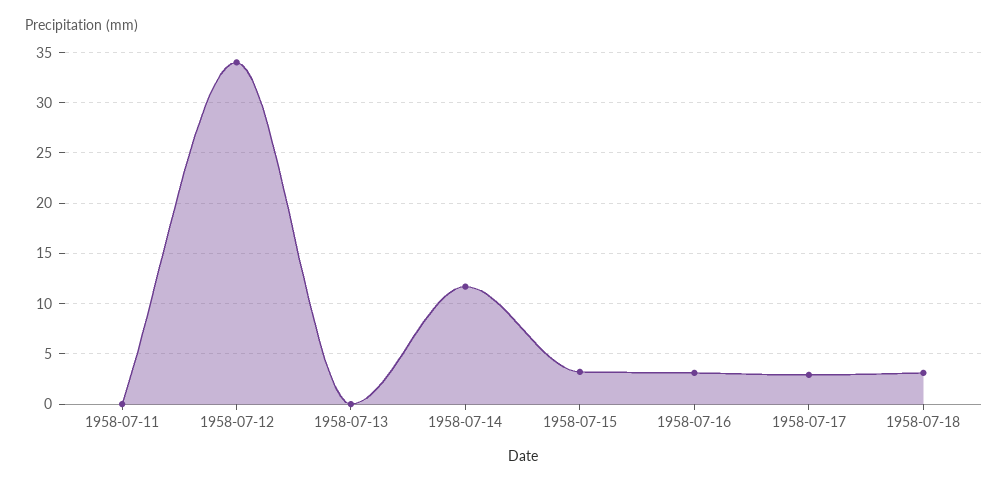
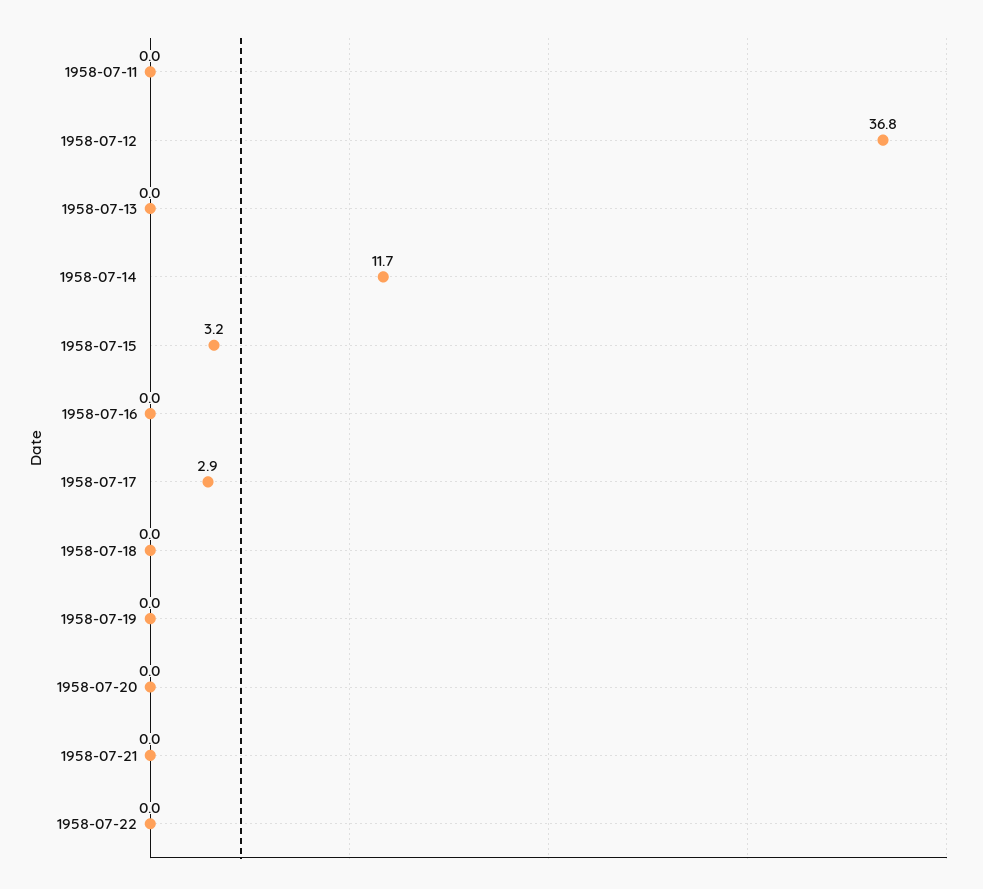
1958-07-12: 34 -> 36.8
1958-07-16: 3 -> 0
1958-07-18: 3 -> 0
1958-07-19: none -> 0
1958-07-20: none -> 0
1958-07-21: none -> 0
1958-07-22: none -> 0

